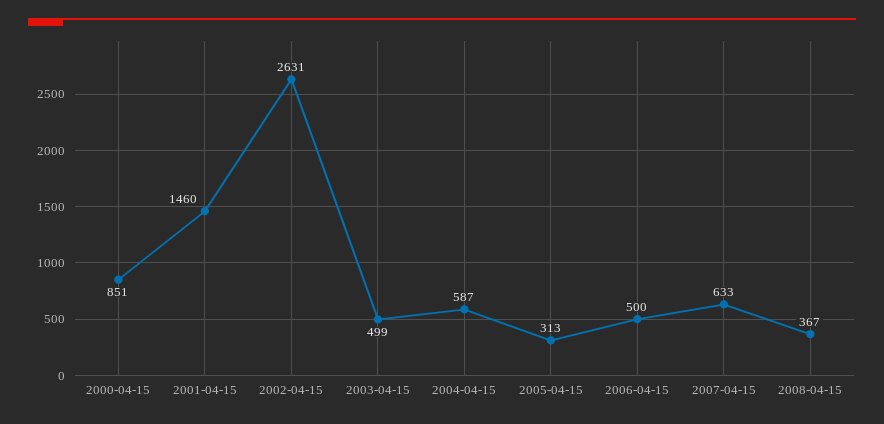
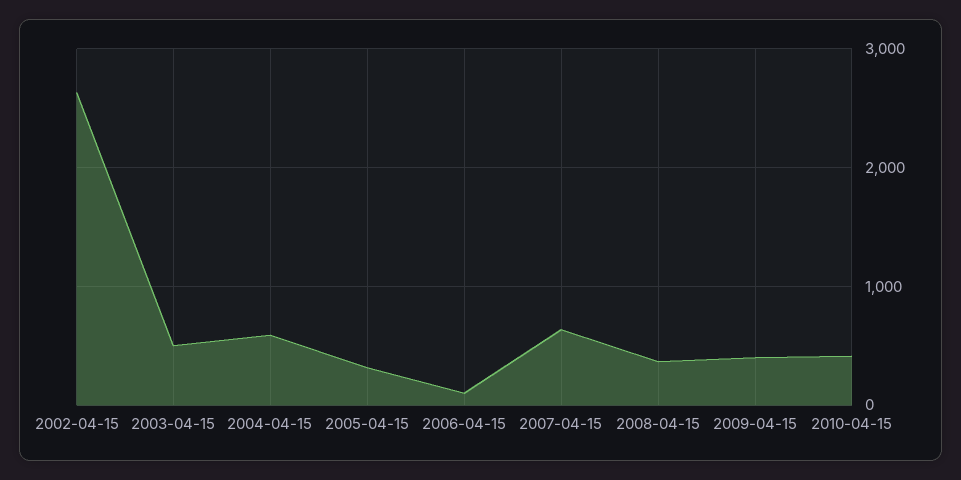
2000-04-15: 851 -> none
2001-04-15: 1460 -> none
2006-04-15: 500 -> 100
2009-04-15: none -> 400
2010-04-15: none -> 400

